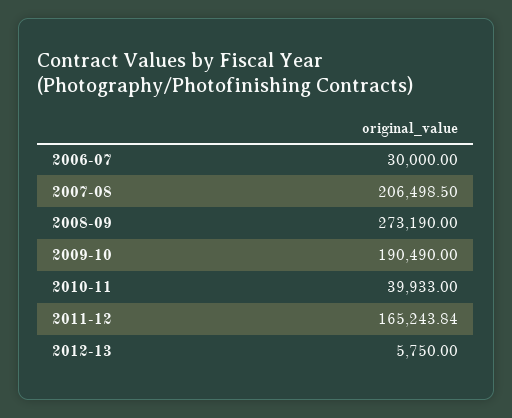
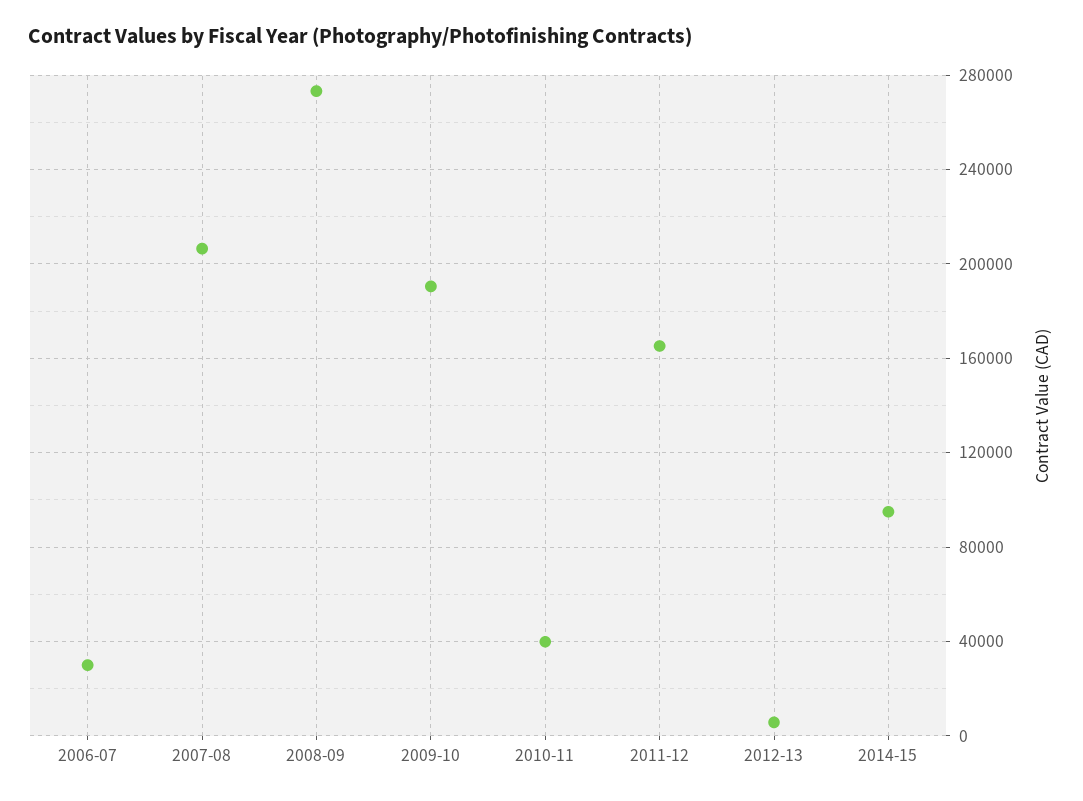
2014-15: none -> 95000

